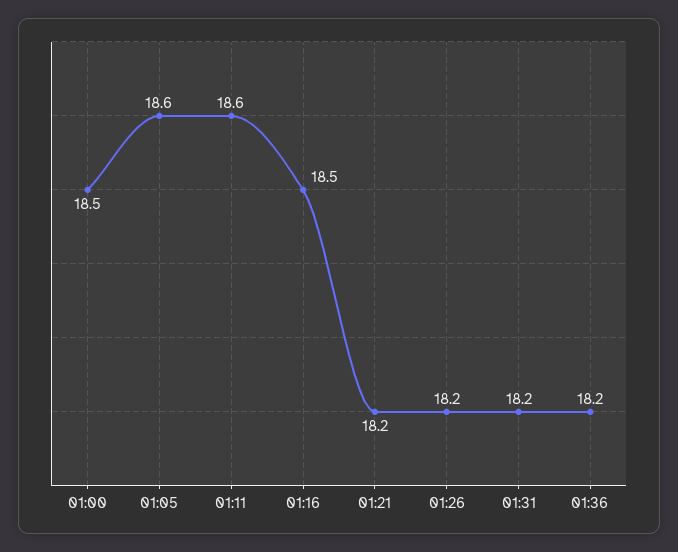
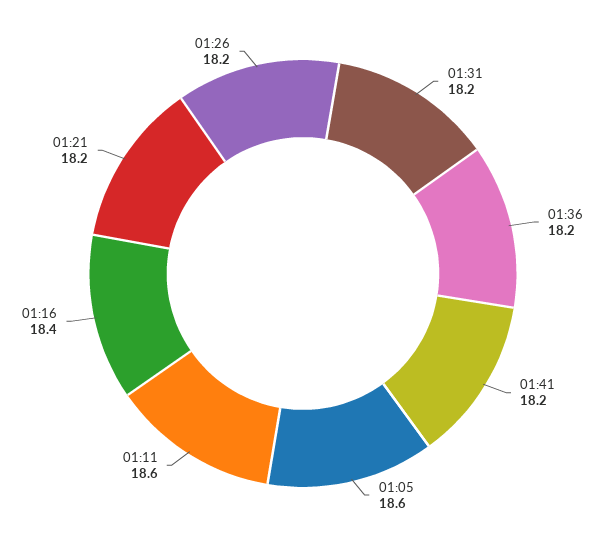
01:00: 18.5 -> none
01:16: 18.5 -> 18.4
01:41: none -> 18.2

